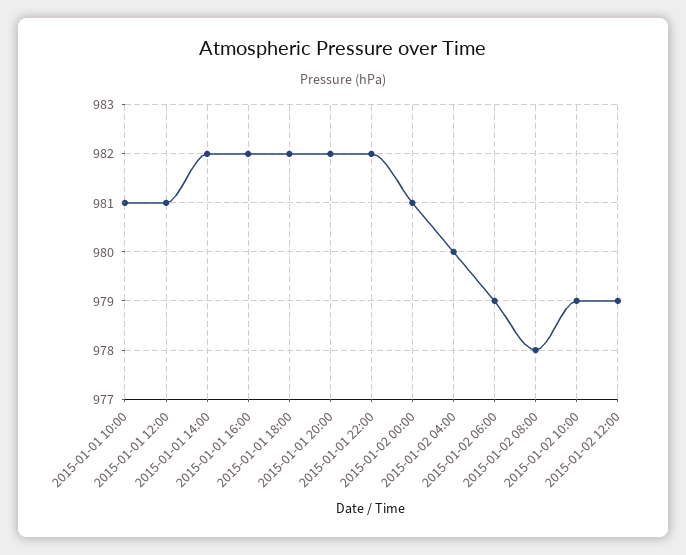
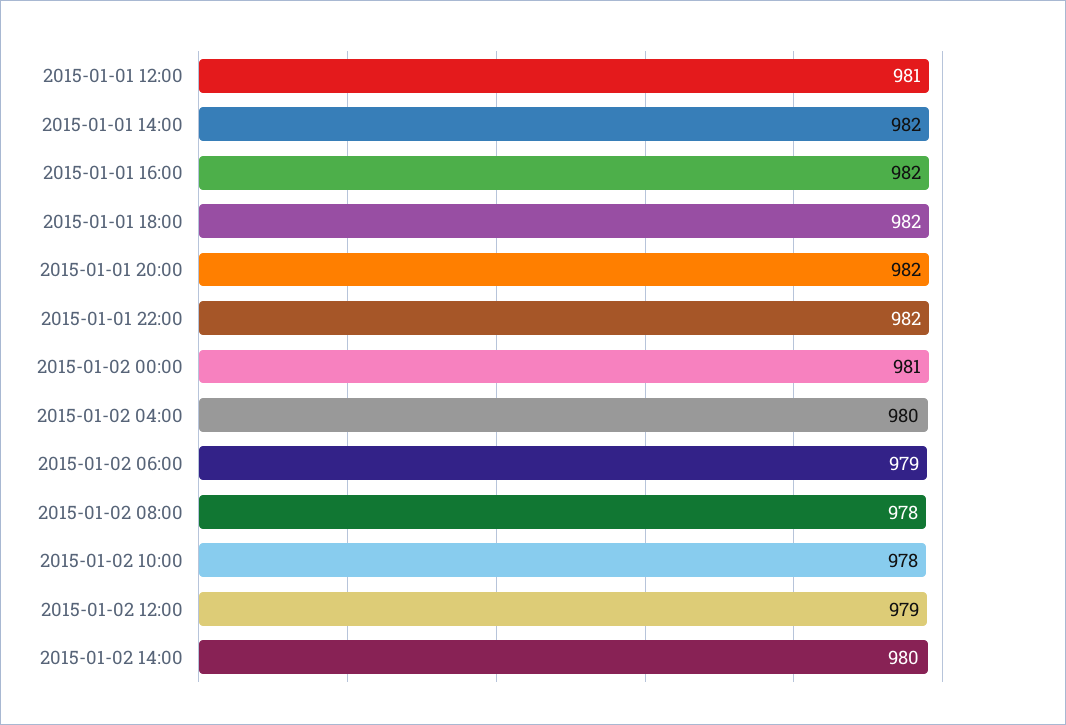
2015-01-01 10:00: 981 -> none
2015-01-02 10:00: 979 -> 978
2015-01-02 14:00: none -> 980

